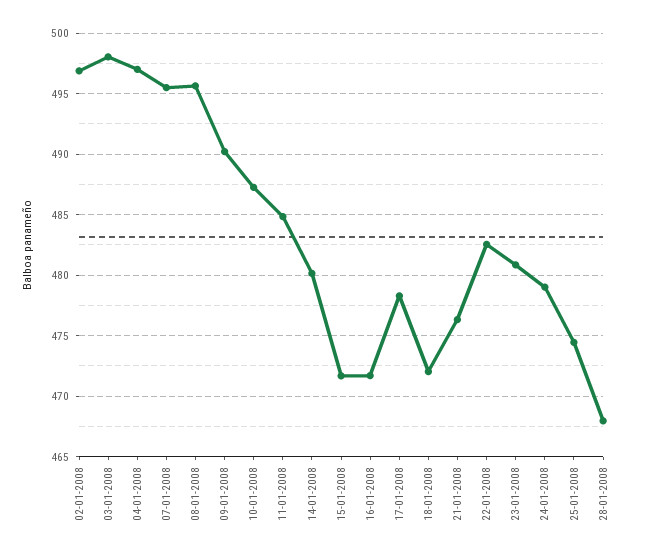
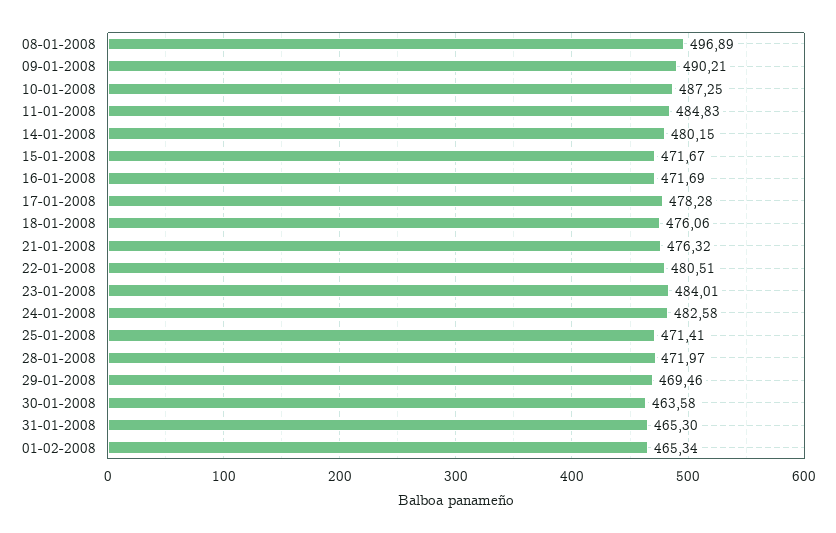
02-01-2008: 497 -> none
03-01-2008: 498 -> none
04-01-2008: 497 -> none
07-01-2008: 495.5 -> none
08-01-2008: 495.5 -> 496.89
18-01-2008: 472 -> 476.06
22-01-2008: 482.5 -> 480.51
23-01-2008: 481 -> 484.01
24-01-2008: 479 -> 482.58
25-01-2008: 474.5 -> 471.41
28-01-2008: 468 -> 471.97
29-01-2008: none -> 469.46
30-01-2008: none -> 463.58
31-01-2008: none -> 465.3
01-02-2008: none -> 465.34

